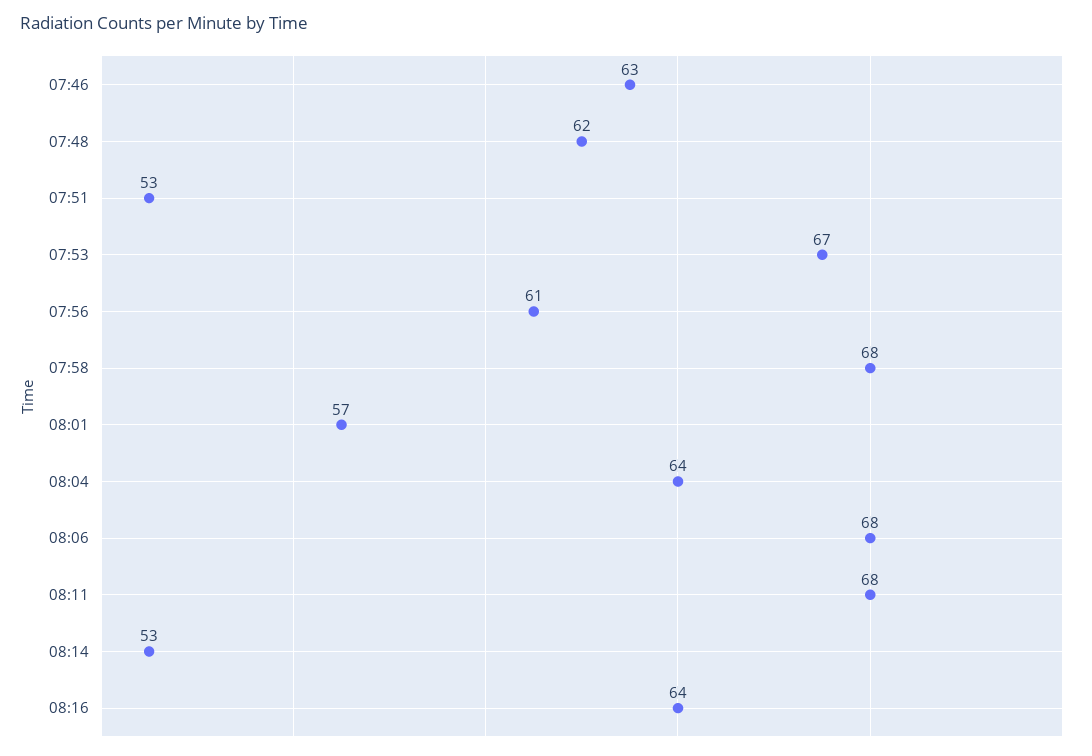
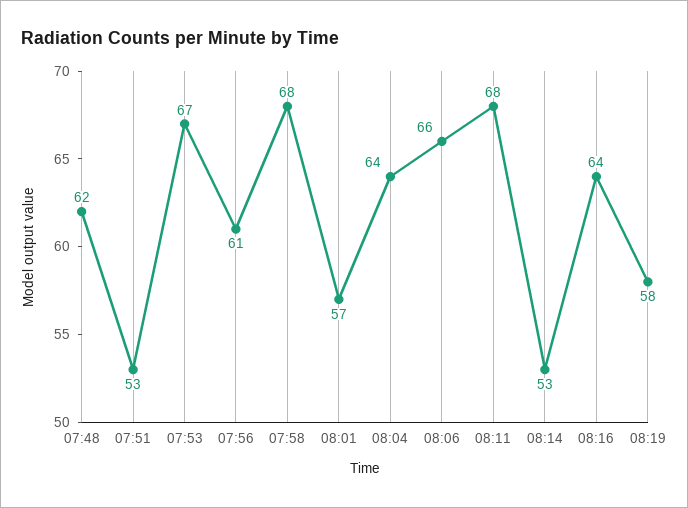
07:46: 63 -> none
08:06: 68 -> 66
08:19: none -> 58

